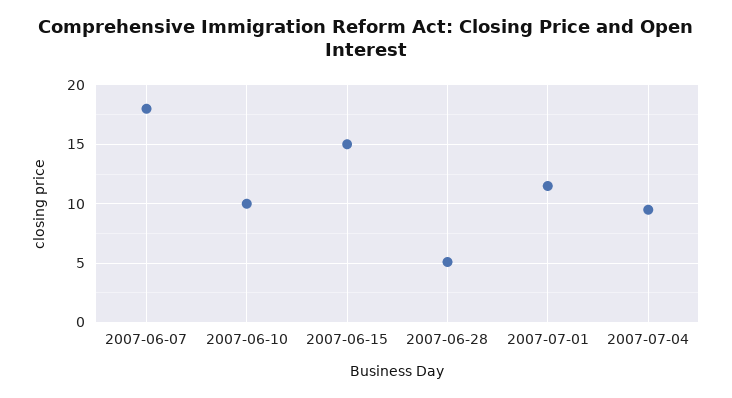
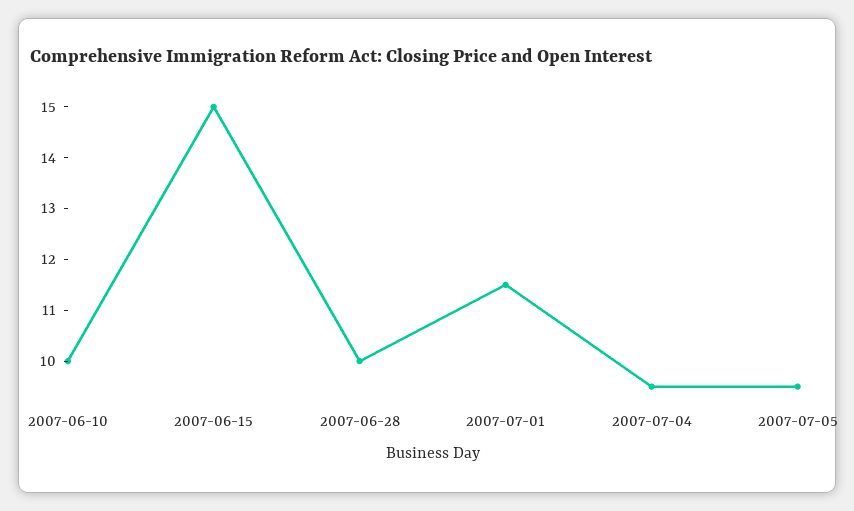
2007-06-07: 18 -> none
2007-06-28: 5 -> 10
2007-07-05: none -> 9.5

